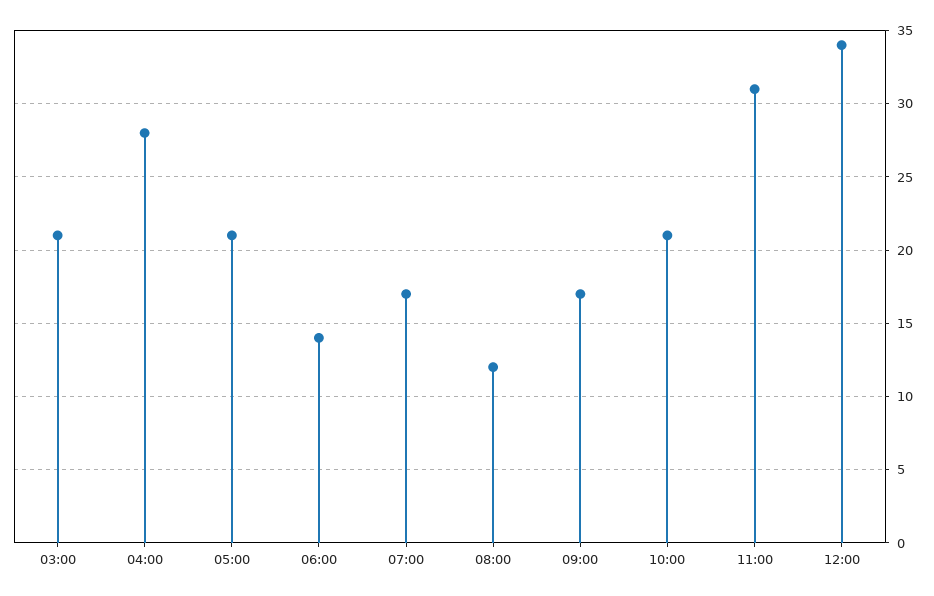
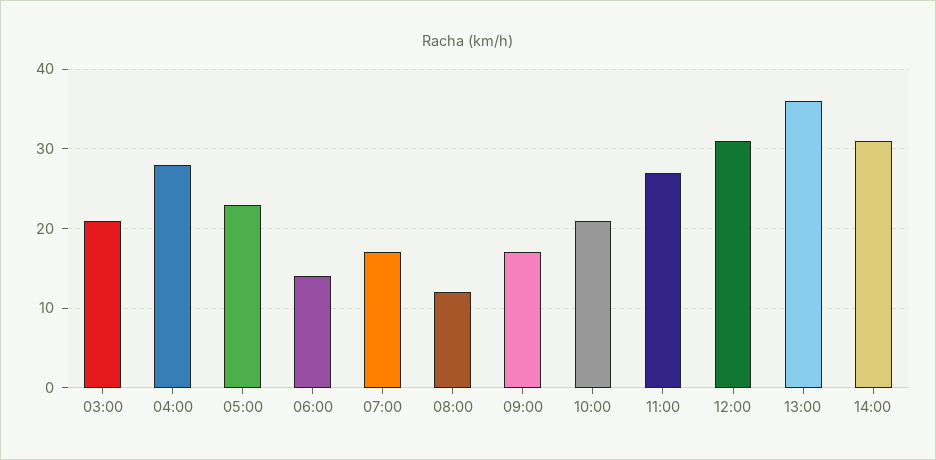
05:00: 21 -> 23
11:00: 31 -> 27
12:00: 34 -> 31
13:00: none -> 36
14:00: none -> 31

